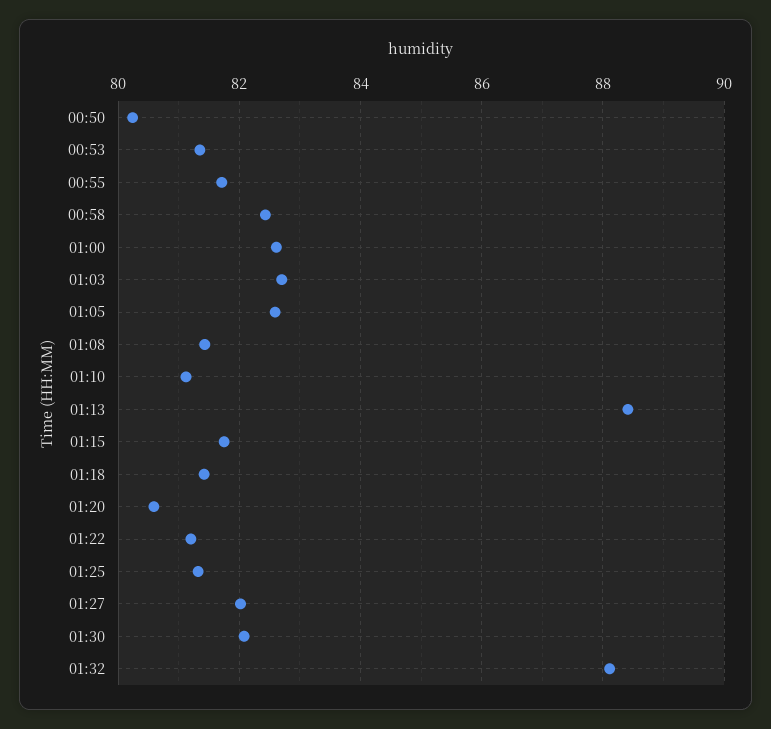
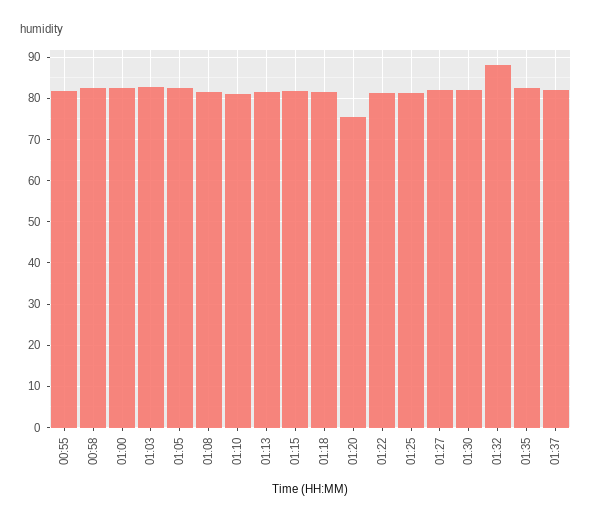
00:50: 80.2 -> none
00:53: 81.4 -> none
01:13: 88.4 -> 82
01:20: 80.6 -> 76
01:35: none -> 82
01:37: none -> 82

